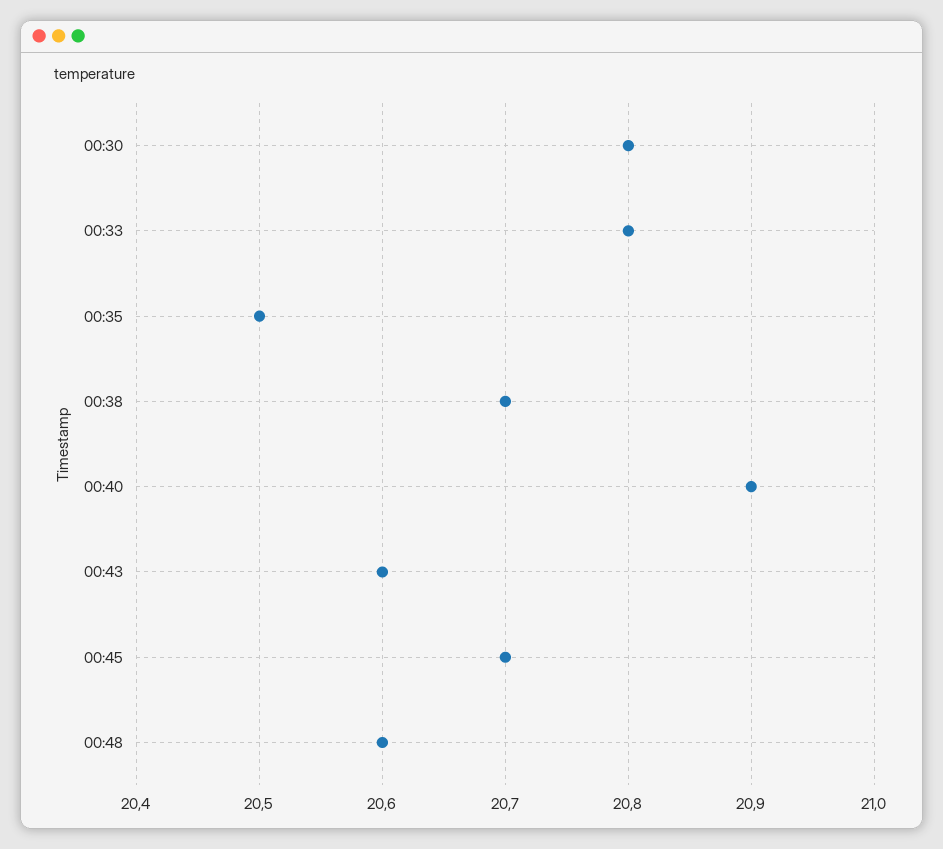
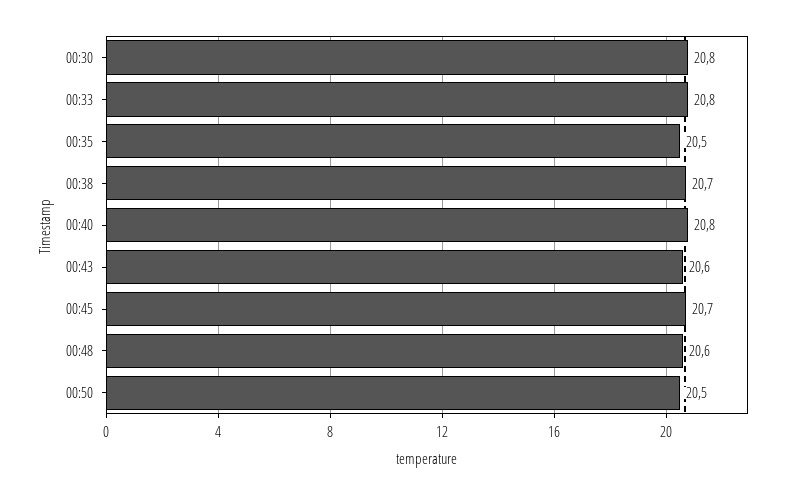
00:40: 20.9 -> 20.8
00:50: none -> 20.5

